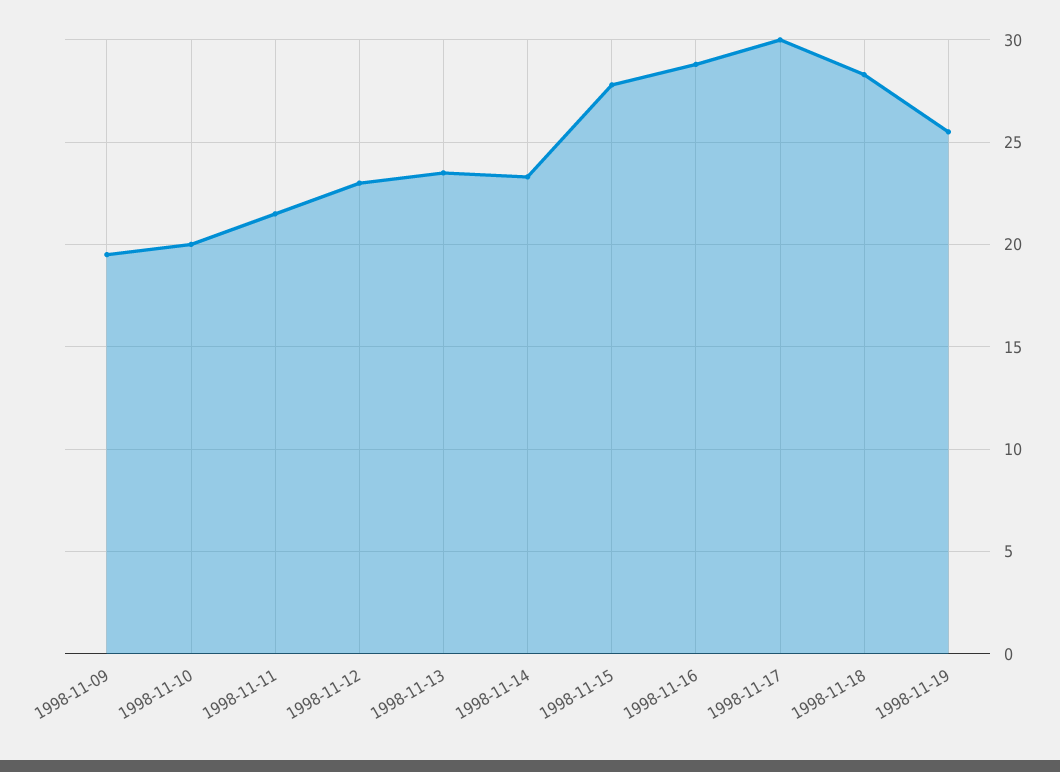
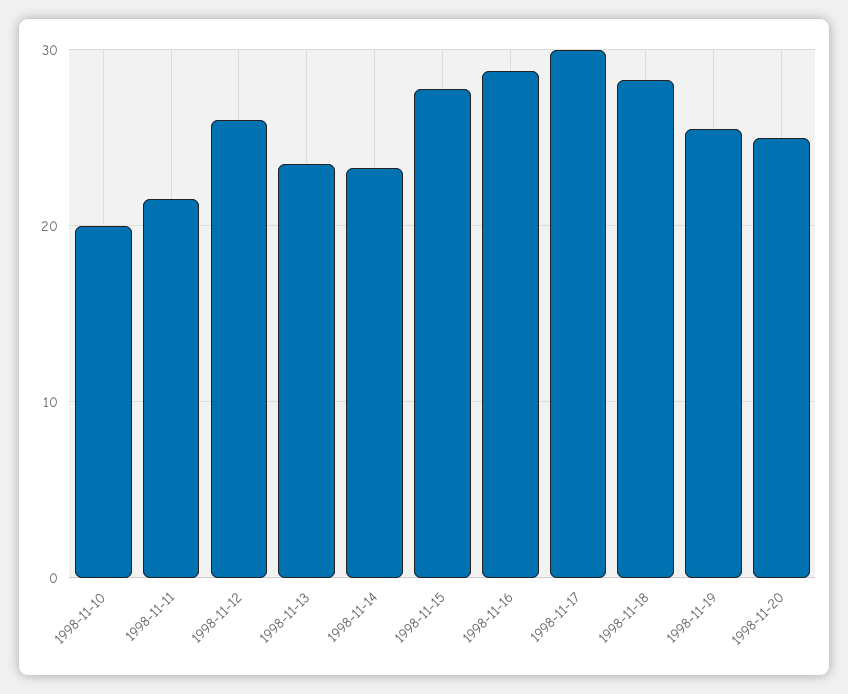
1998-11-09: 19.5 -> none
1998-11-12: 23 -> 26
1998-11-20: none -> 25

